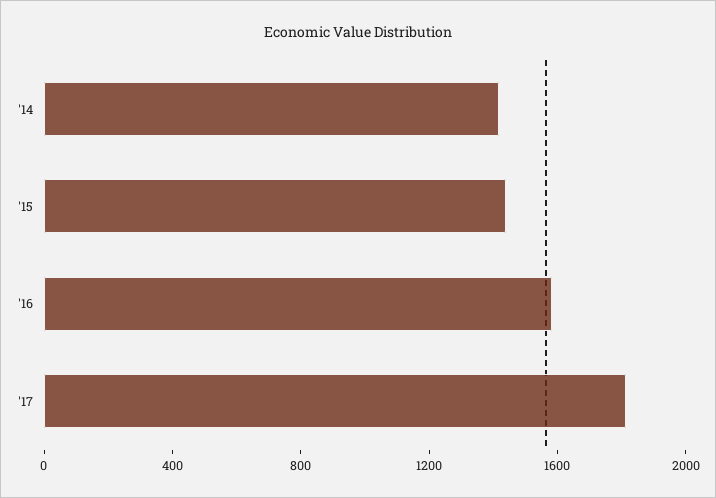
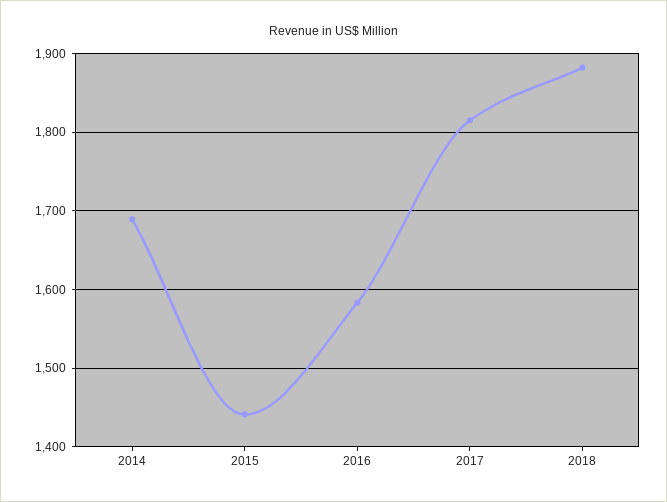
'14: 1400 -> 1690
2018: none -> 1880

